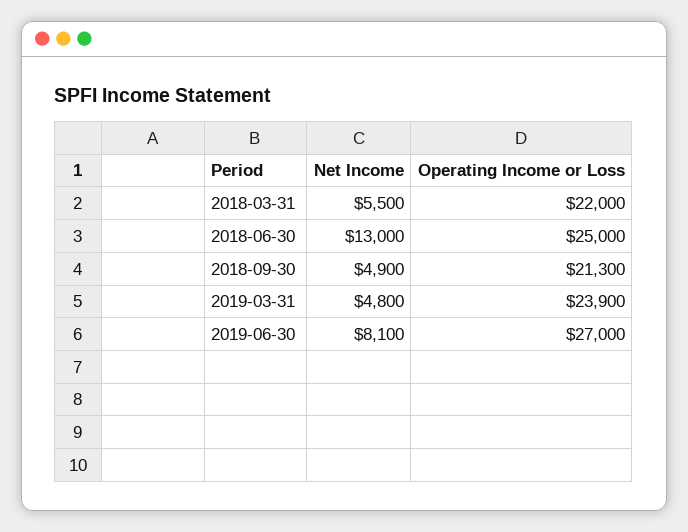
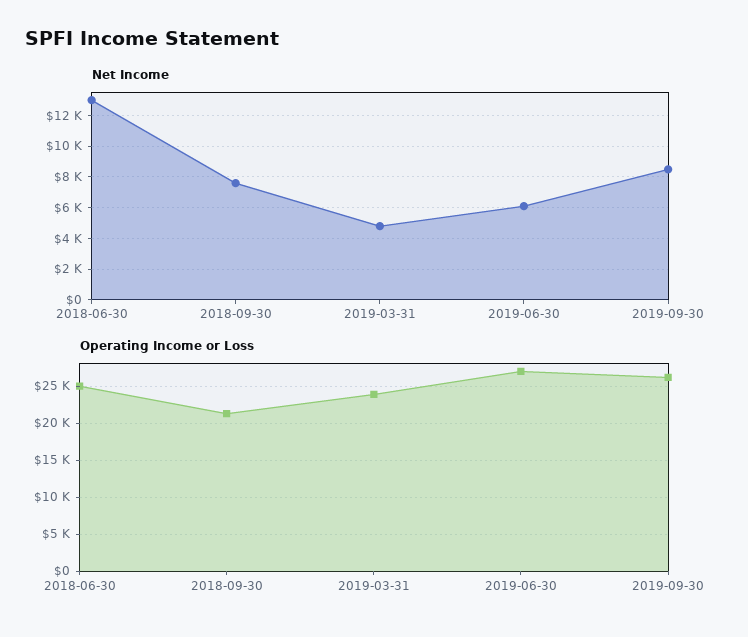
Net Income, 2018-03-31: 5500 -> none
Operating Income or Loss, 2018-03-31: 22000 -> none
Net Income, 2018-09-30: 4900 -> 7500
Net Income, 2019-06-30: 8100 -> 6000
Net Income, 2019-09-30: none -> 8500
Operating Income or Loss, 2019-09-30: none -> 26000

